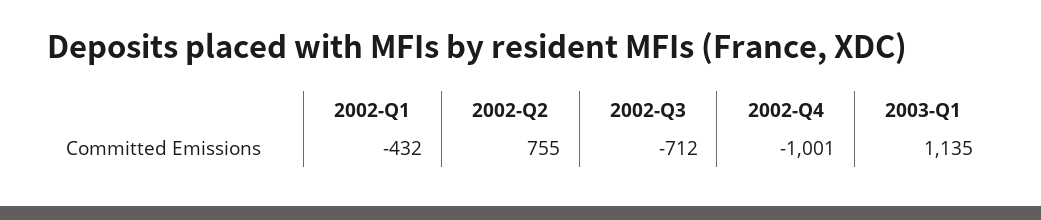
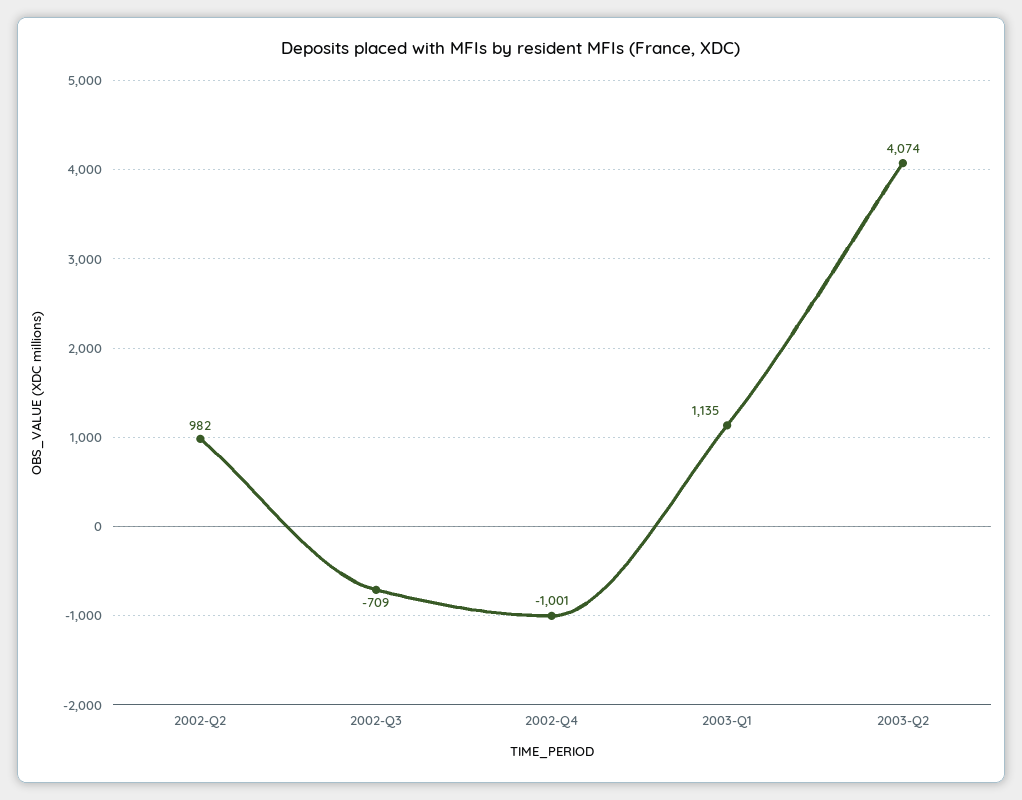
2002-Q1: -432 -> none
2002-Q2: 755 -> 982
2002-Q3: -712 -> -709
2003-Q2: none -> 4074

